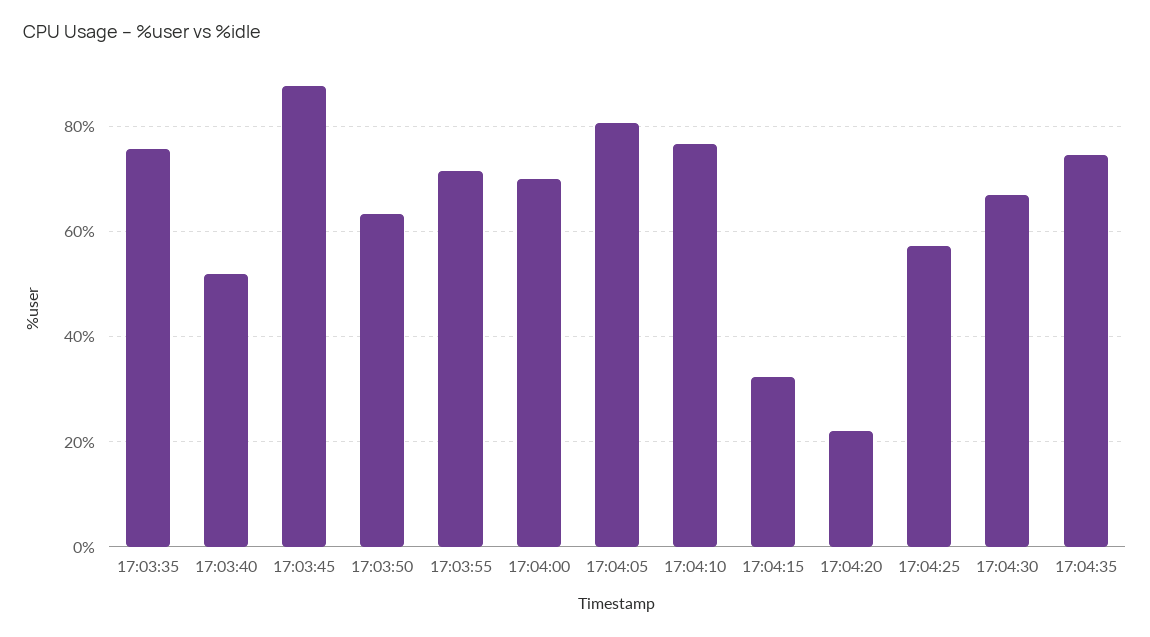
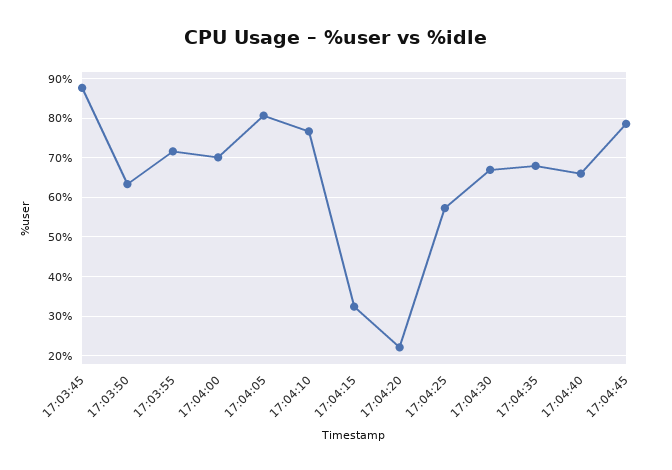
17:03:35: 76 -> none
17:03:40: 52 -> none
17:04:35: 74 -> 68
17:04:40: none -> 66
17:04:45: none -> 78

